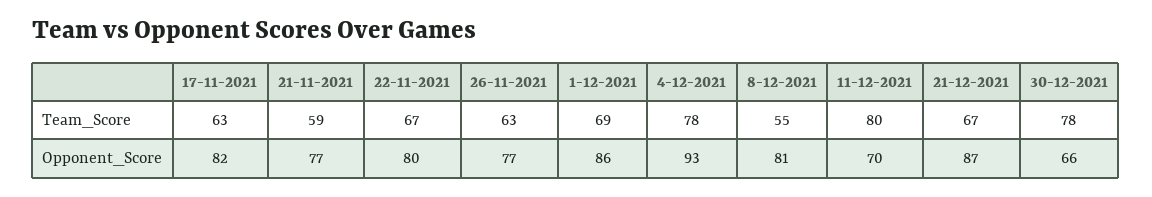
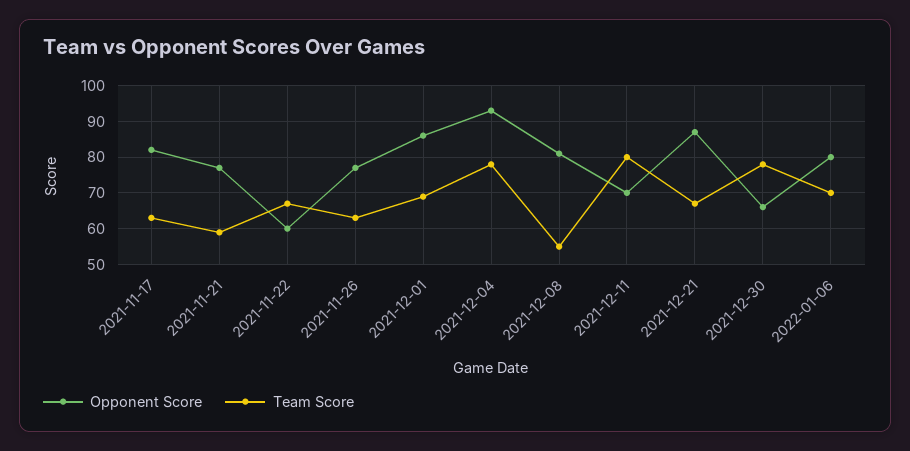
Opponent_Score, 22-11-2021: 80 -> 60
Opponent_Score, 2022-01-06: none -> 80
Team_Score, 2022-01-06: none -> 70

